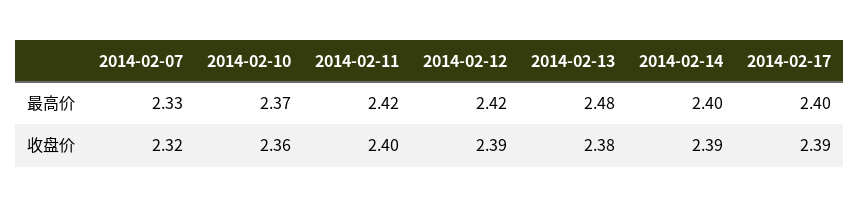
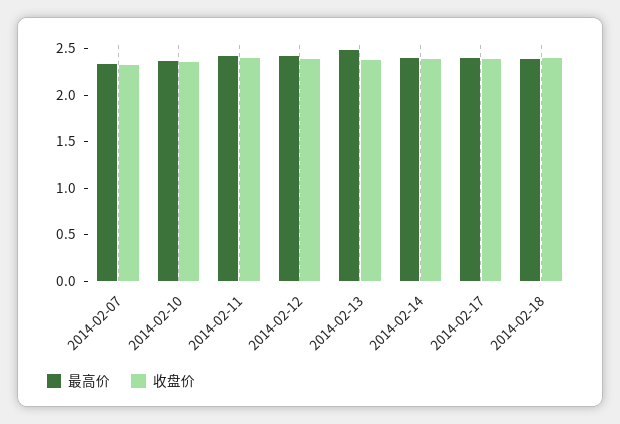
最高价, 2014-02-18: none -> 2.4
收盘价, 2014-02-18: none -> 2.4

